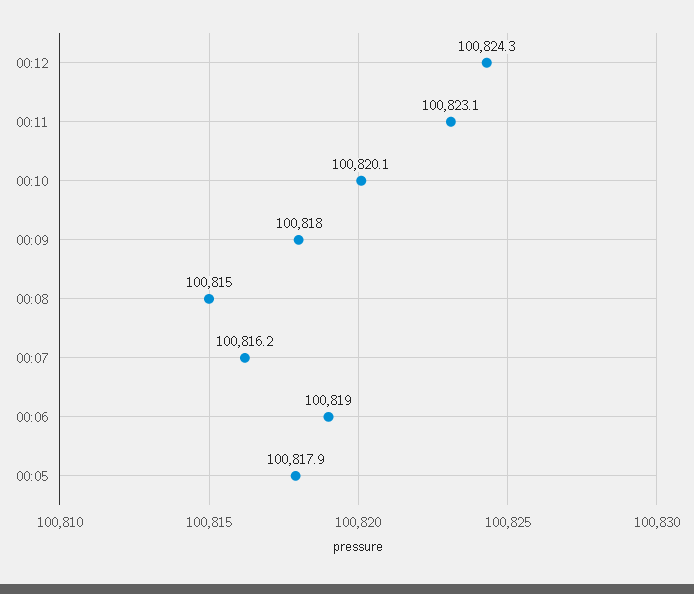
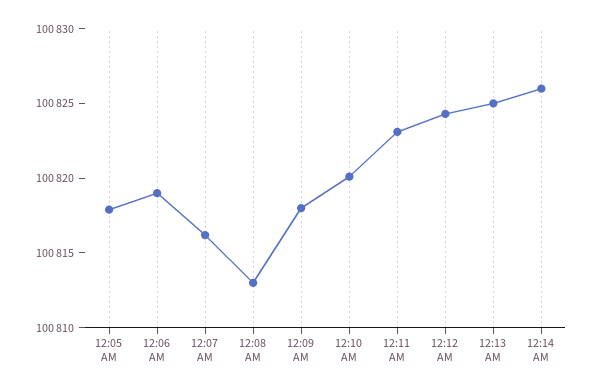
00:08: 100815 -> 100813
12:13 AM: none -> 100825
12:14 AM: none -> 100826

